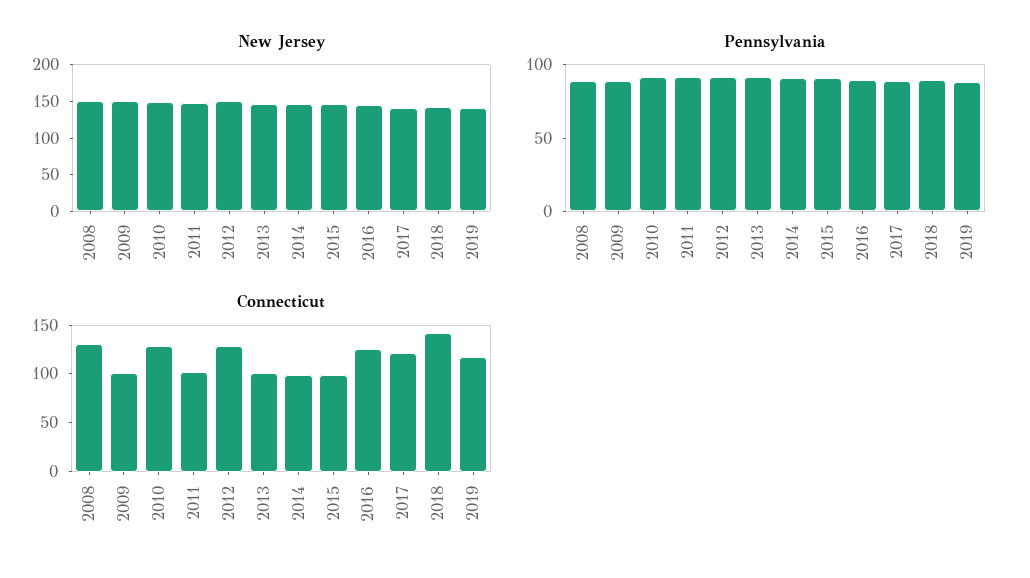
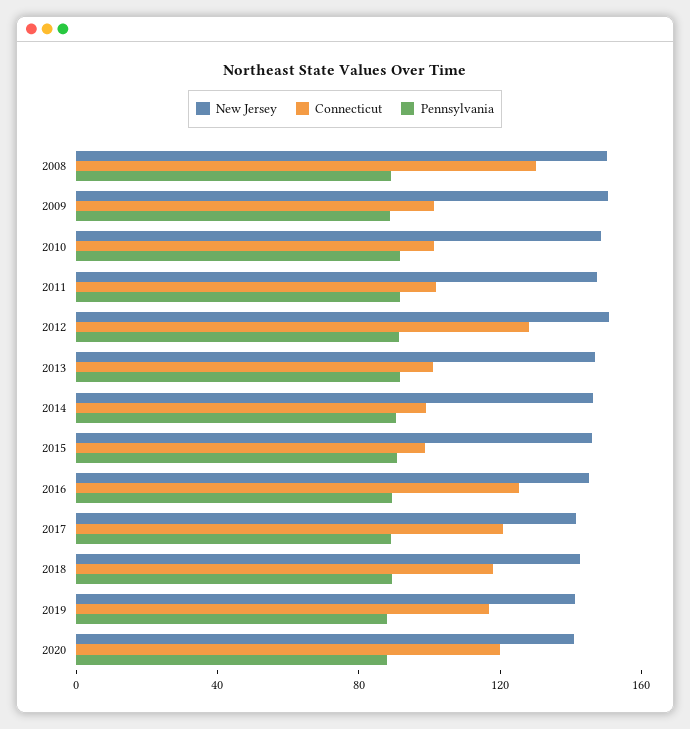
Connecticut, 2010: 130 -> 100
Connecticut, 2018: 140 -> 120
New Jersey, 2020: none -> 140
Connecticut, 2020: none -> 120
Pennsylvania, 2020: none -> 90

